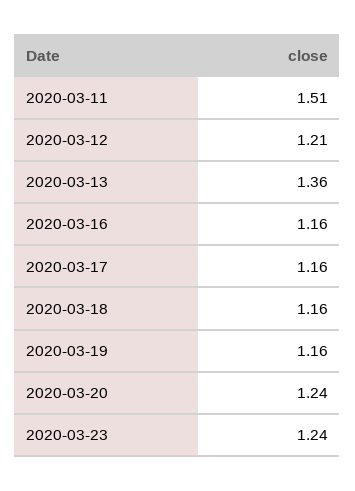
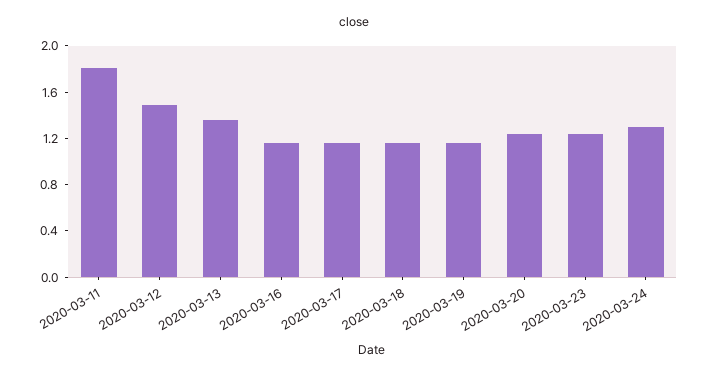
2020-03-11: 1.51 -> 1.8
2020-03-12: 1.21 -> 1.5
2020-03-24: none -> 1.3

